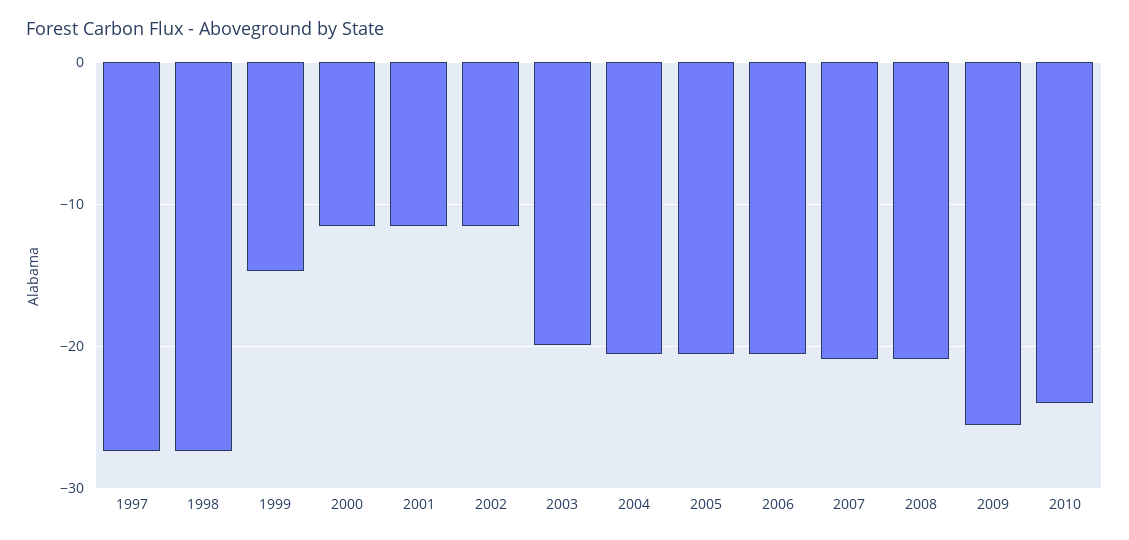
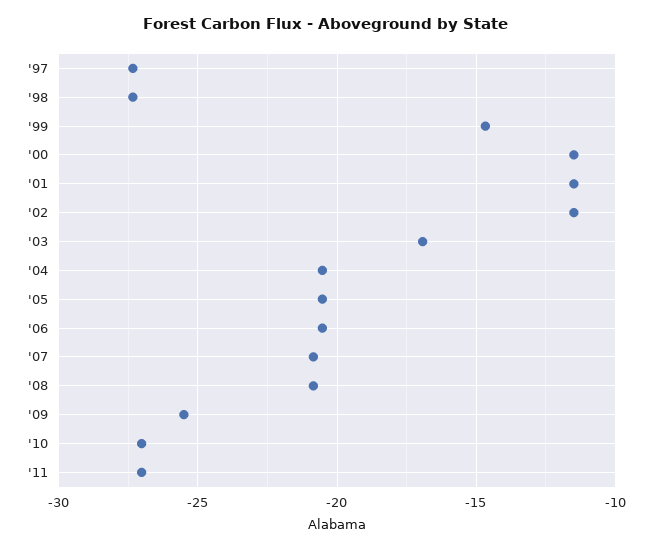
2003: -20 -> -17
2010: -24 -> -27
'11: none -> -27

